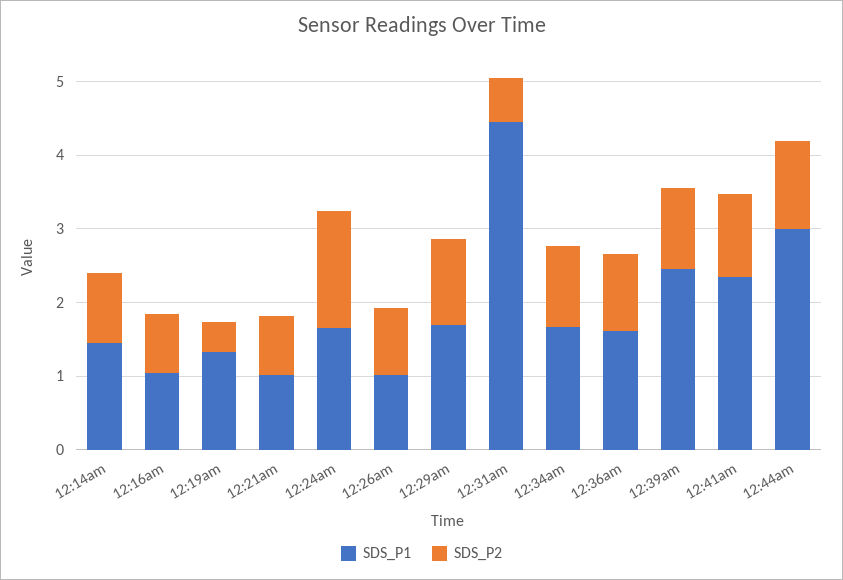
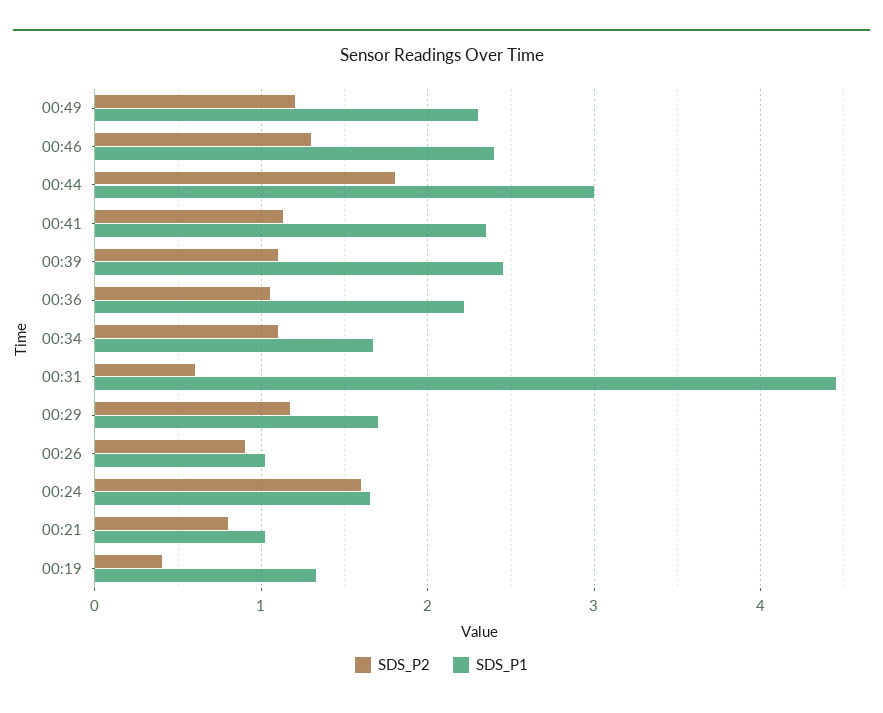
SDS_P1, 12:14am: 1.4 -> none
SDS_P2, 12:14am: 1 -> none
SDS_P1, 12:16am: 1 -> none
SDS_P2, 12:16am: 0.8 -> none
SDS_P1, 12:36am: 1.6 -> 2.2
SDS_P2, 12:44am: 1.2 -> 1.8
SDS_P2, 00:49: none -> 1.2
SDS_P1, 00:49: none -> 2.3
SDS_P2, 00:46: none -> 1.3
SDS_P1, 00:46: none -> 2.4

